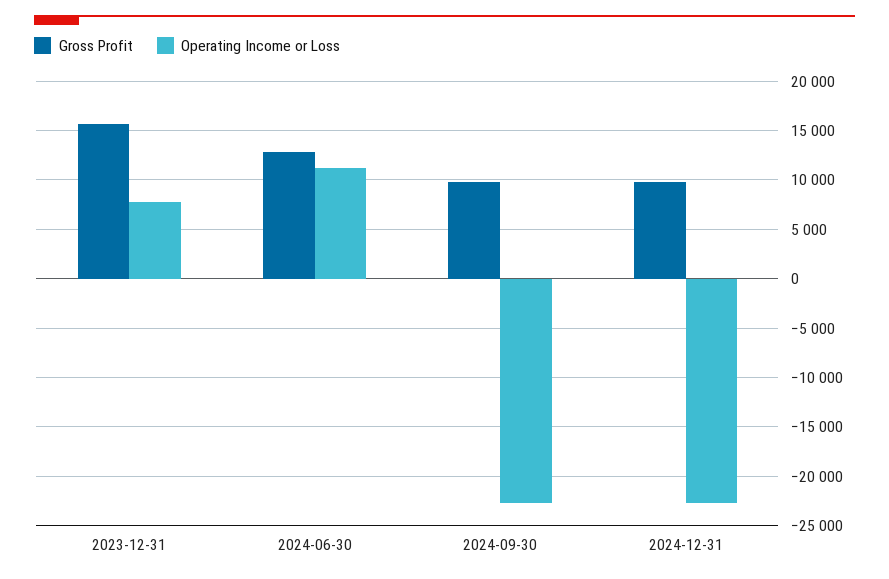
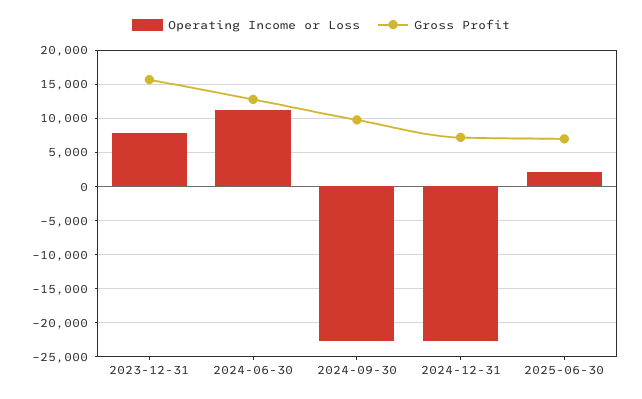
Gross Profit, 2024-12-31: 10000 -> 7000
Operating Income or Loss, 2025-06-30: none -> 2000
Gross Profit, 2025-06-30: none -> 7000

